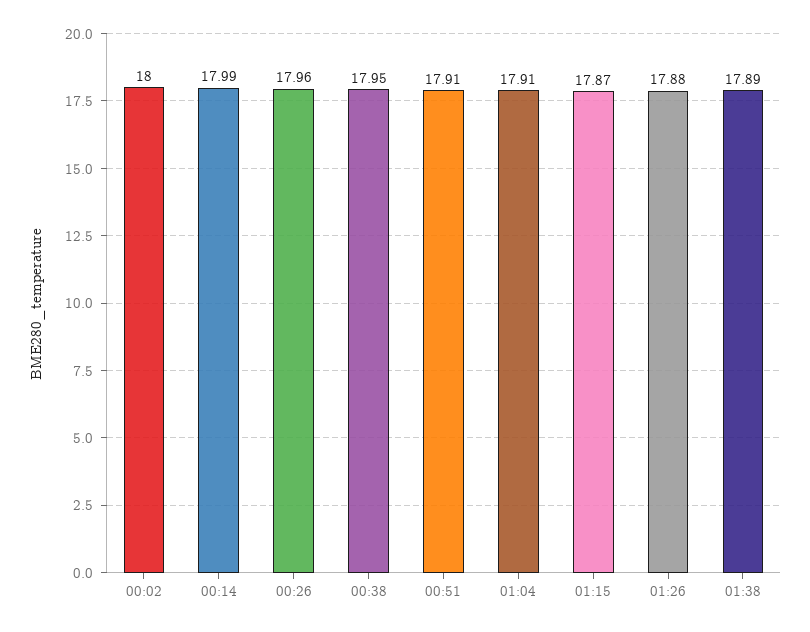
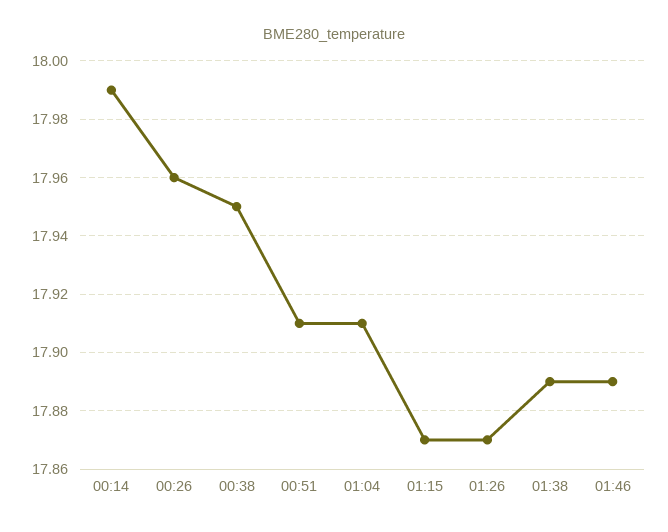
00:02: 18 -> none
01:26: 17.88 -> 17.87
01:46: none -> 17.89

